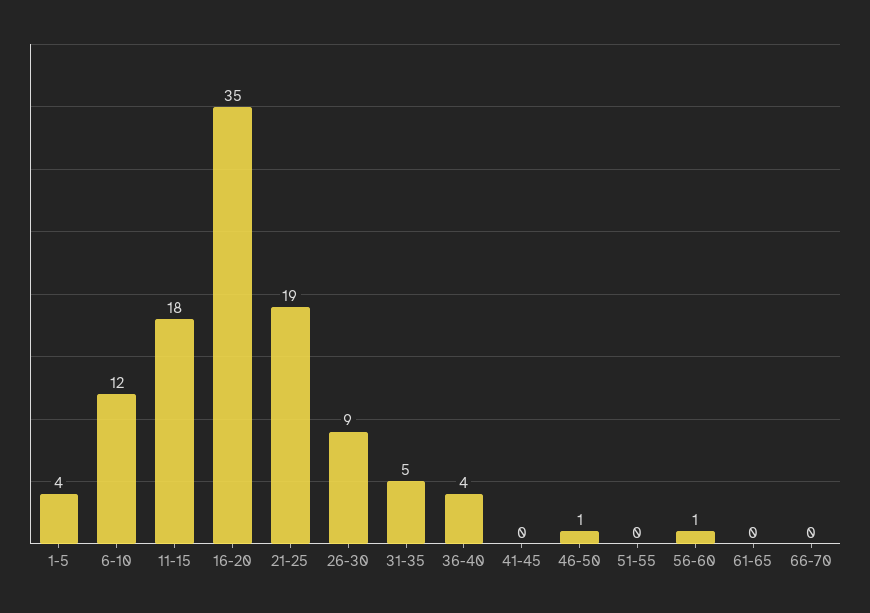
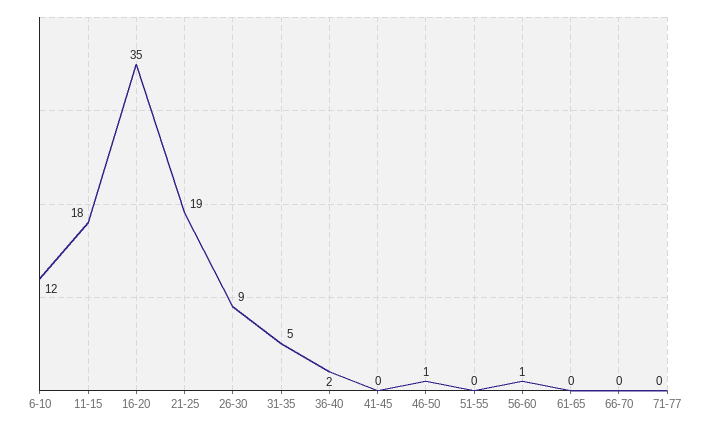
1-5: 4 -> none
36-40: 4 -> 2
71-77: none -> 0

